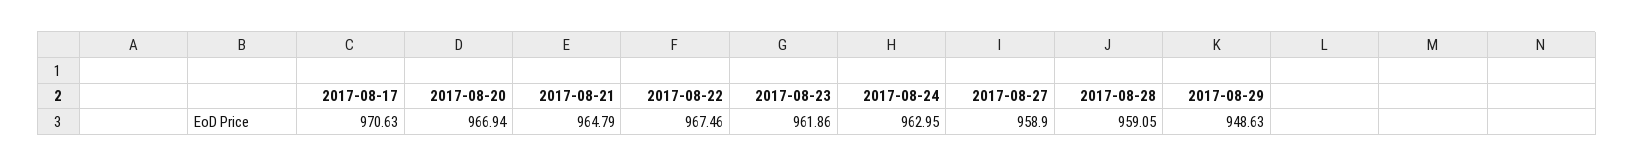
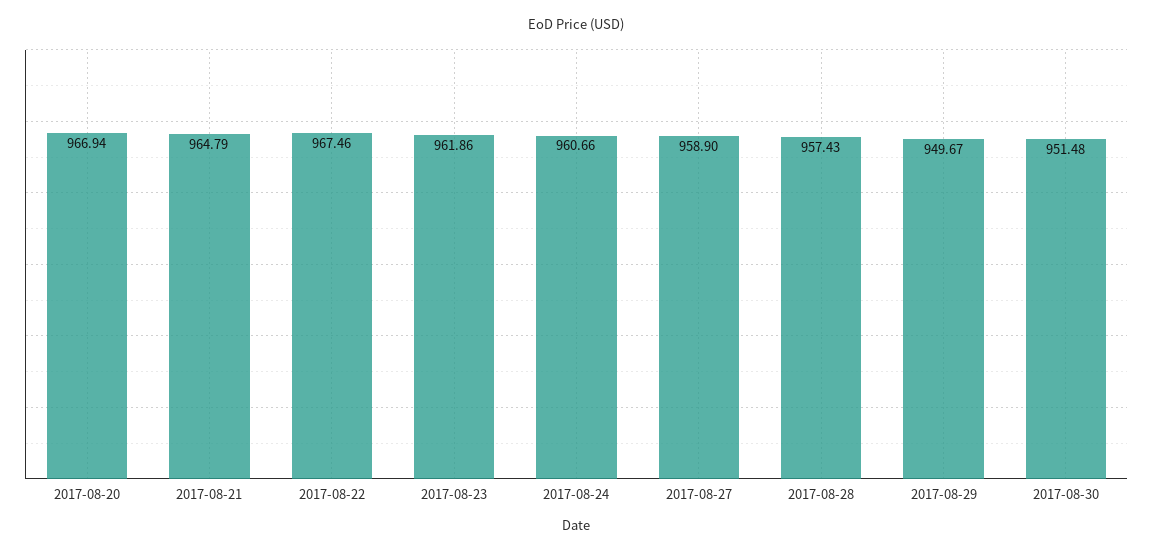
2017-08-17: 970.63 -> none
2017-08-24: 962.95 -> 960.66
2017-08-28: 959.05 -> 957.43
2017-08-29: 948.63 -> 949.67
2017-08-30: none -> 951.48

